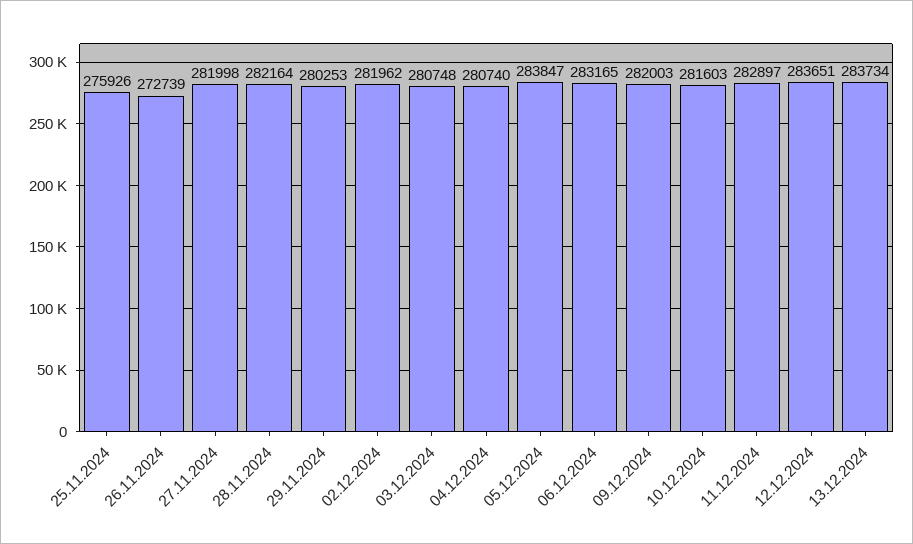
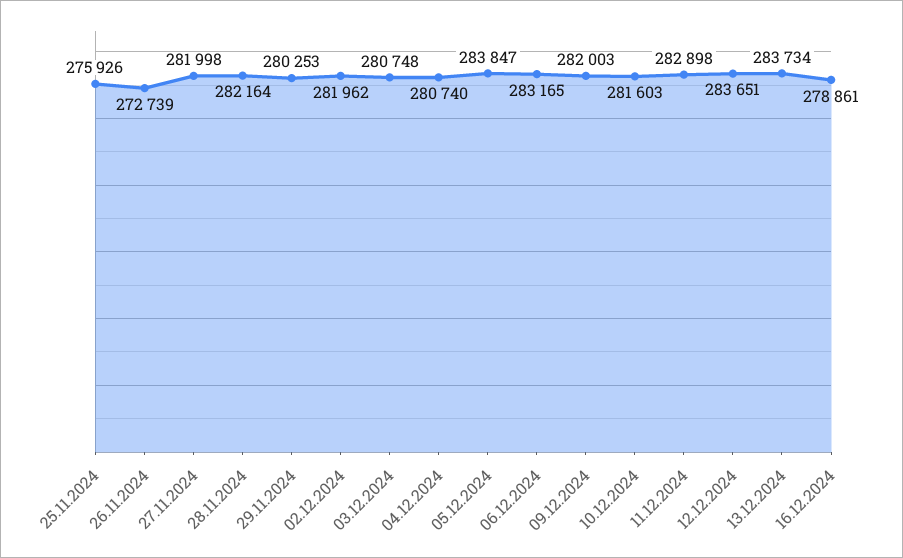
11.12.2024: 282897 -> 282898
16.12.2024: none -> 278861

